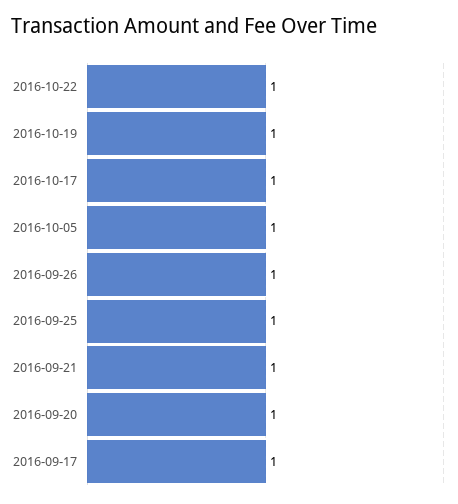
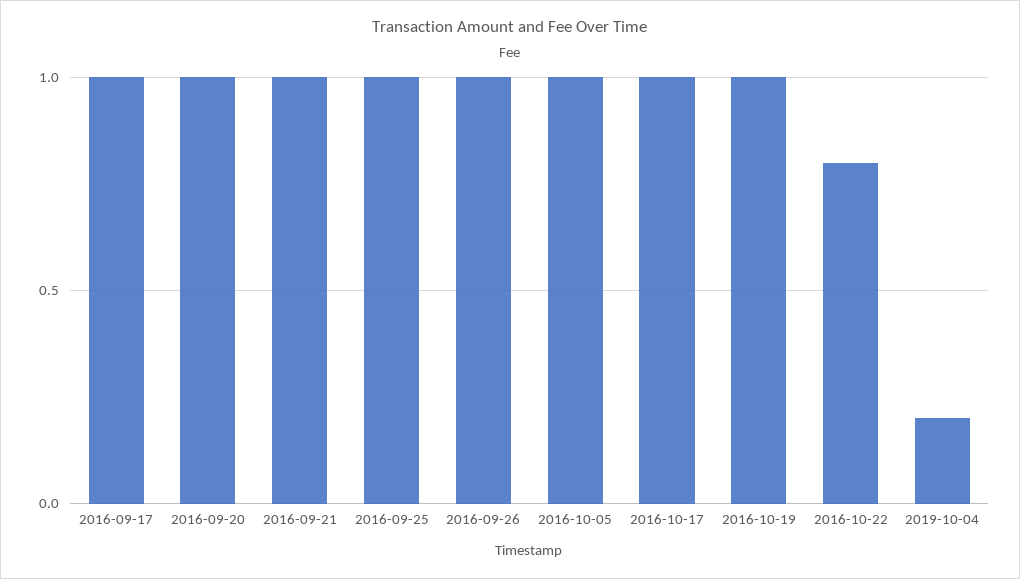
2016-10-22: 1 -> 0.8
2019-10-04: none -> 0.2

